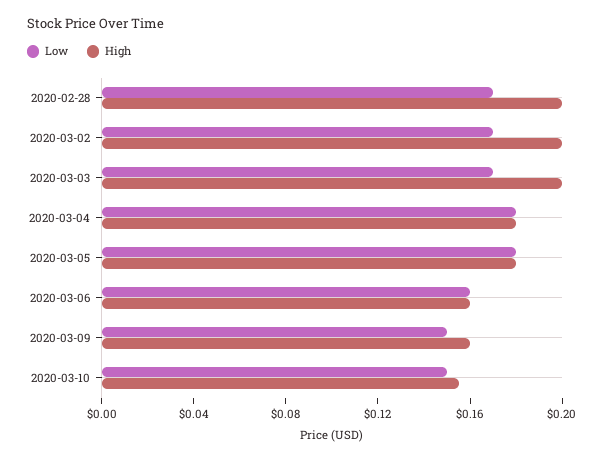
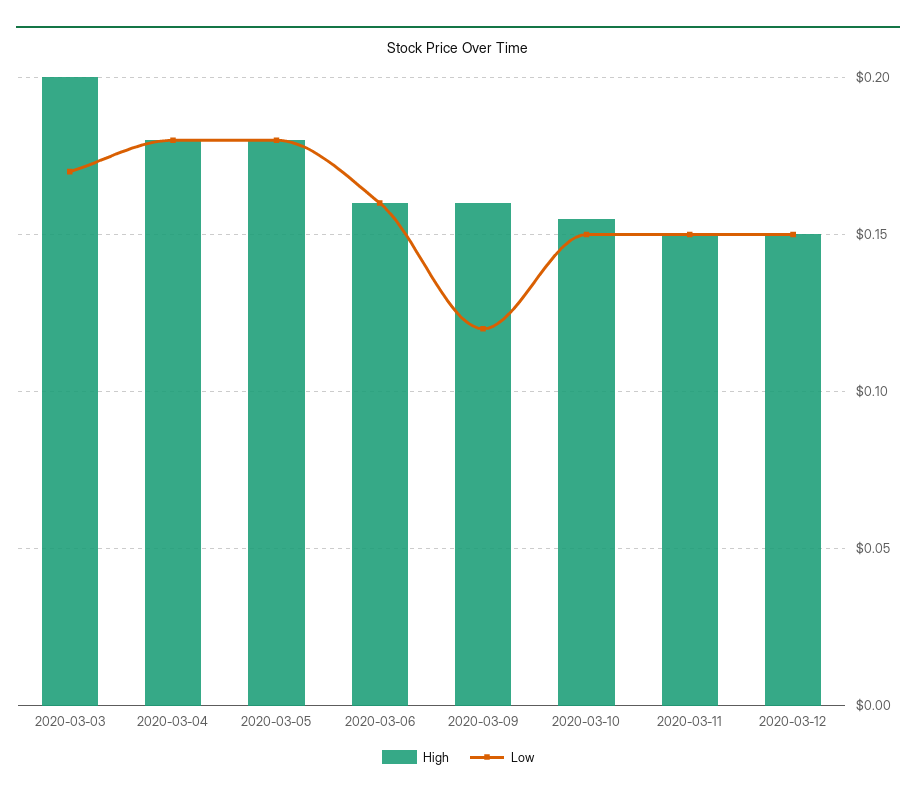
Low, 2020-02-28: 0.17 -> none
High, 2020-02-28: 0.2 -> none
Low, 2020-03-02: 0.17 -> none
High, 2020-03-02: 0.2 -> none
Low, 2020-03-09: 0.15 -> 0.12
High, 2020-03-11: none -> 0.15
Low, 2020-03-11: none -> 0.15
High, 2020-03-12: none -> 0.15
Low, 2020-03-12: none -> 0.15

